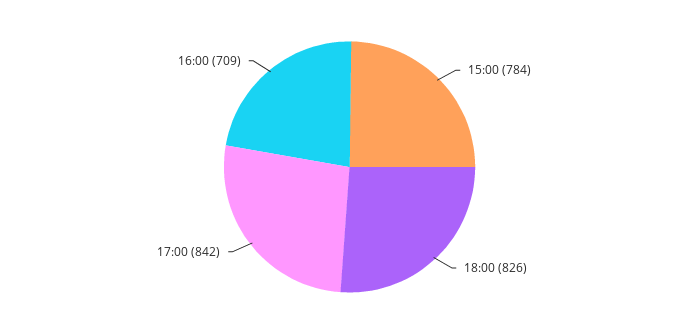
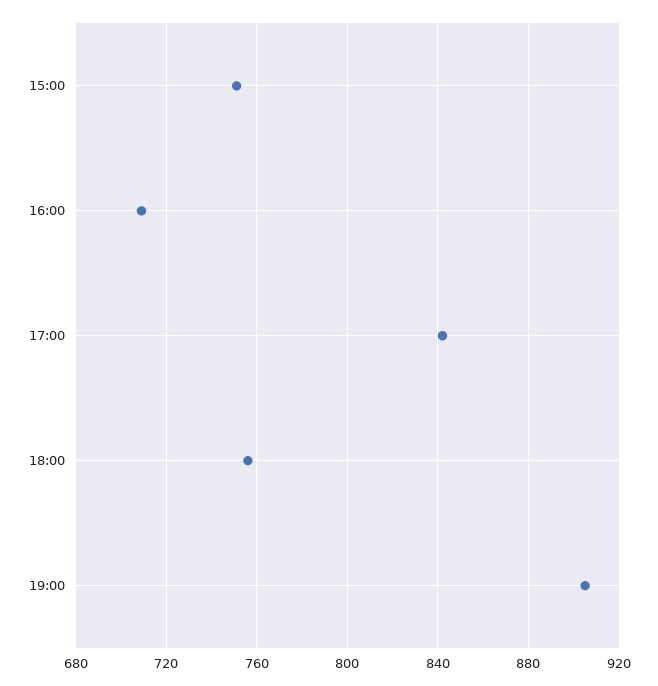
15:00: 784 -> 750
18:00: 826 -> 755
19:00: none -> 905

